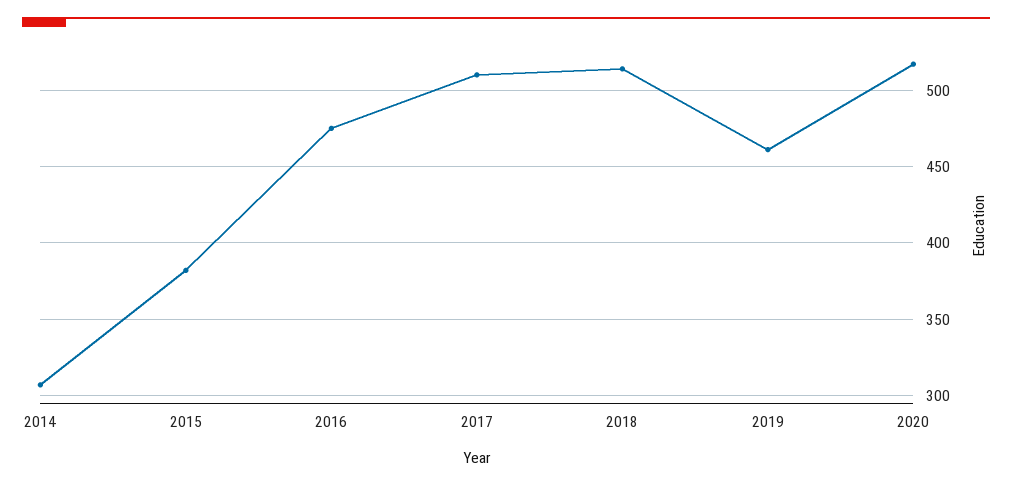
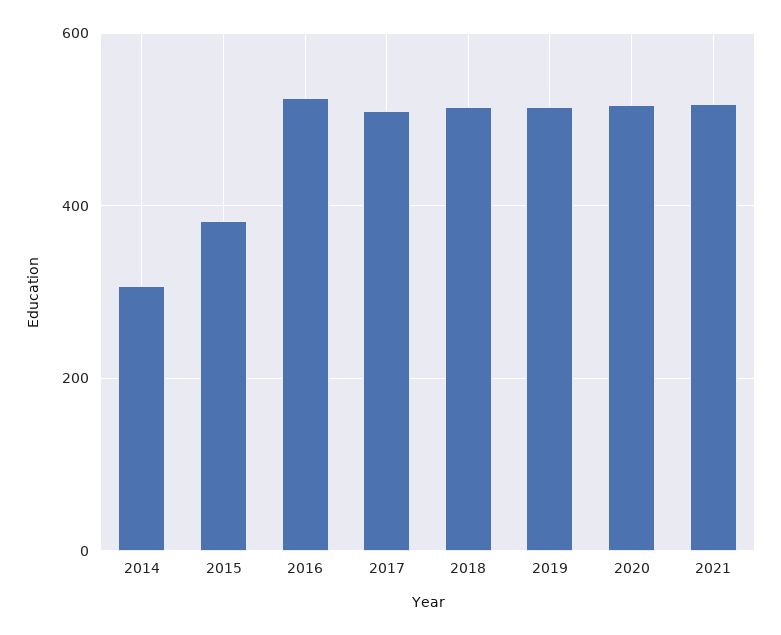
2016: 475 -> 520
2019: 460 -> 520
2021: none -> 520

